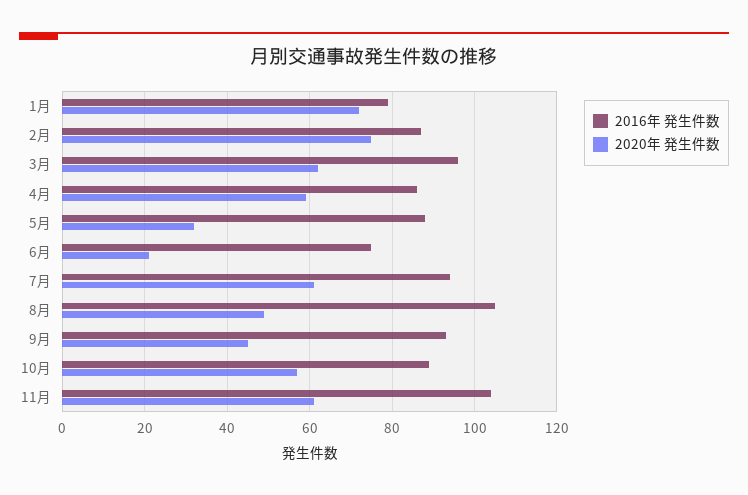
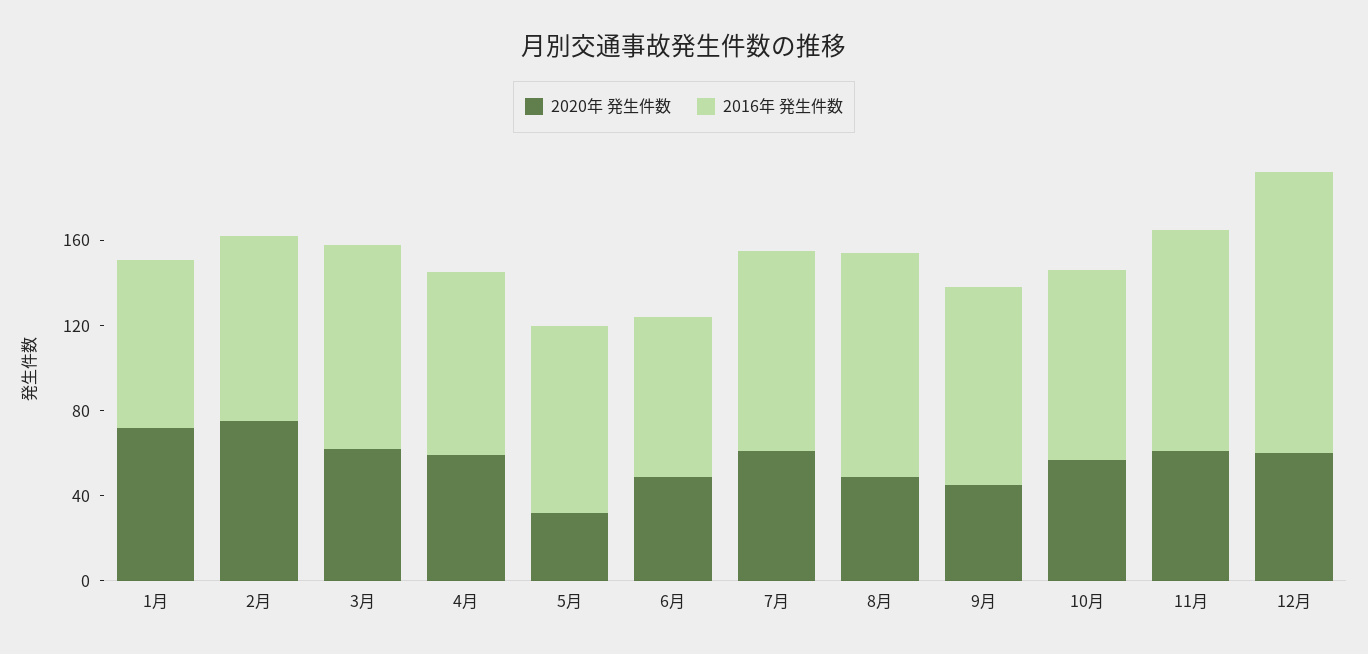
2020年 発生件数, 6月: 20 -> 50
2020年 発生件数, 12月: none -> 60
2016年 発生件数, 12月: none -> 130

